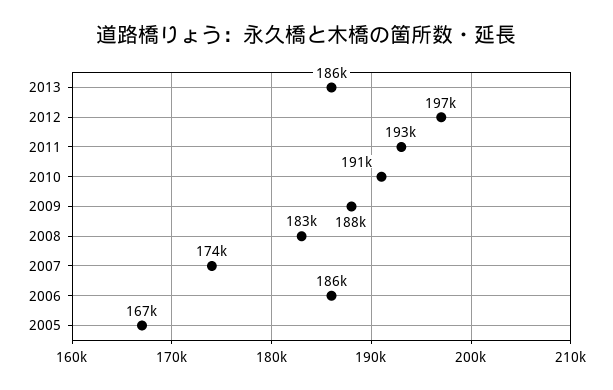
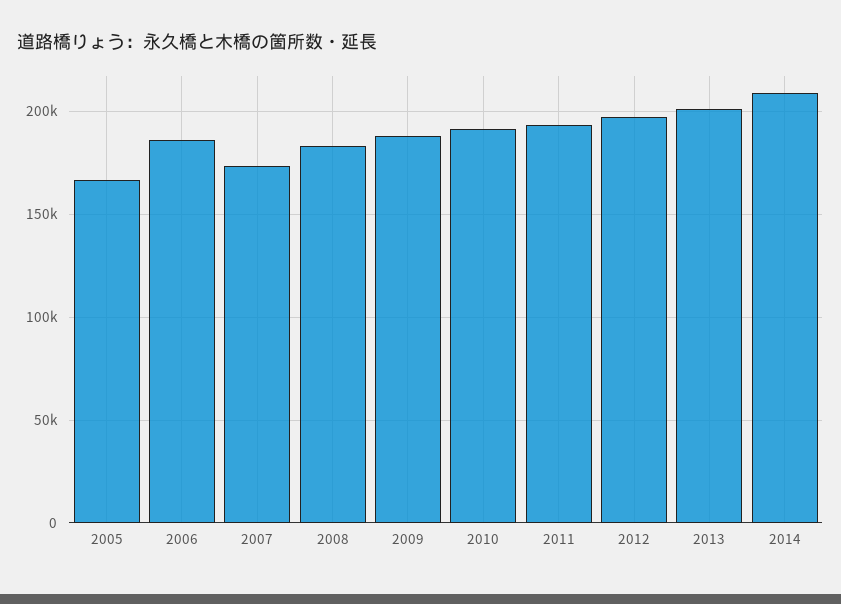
2013: 186000 -> 200000
2014: none -> 210000

